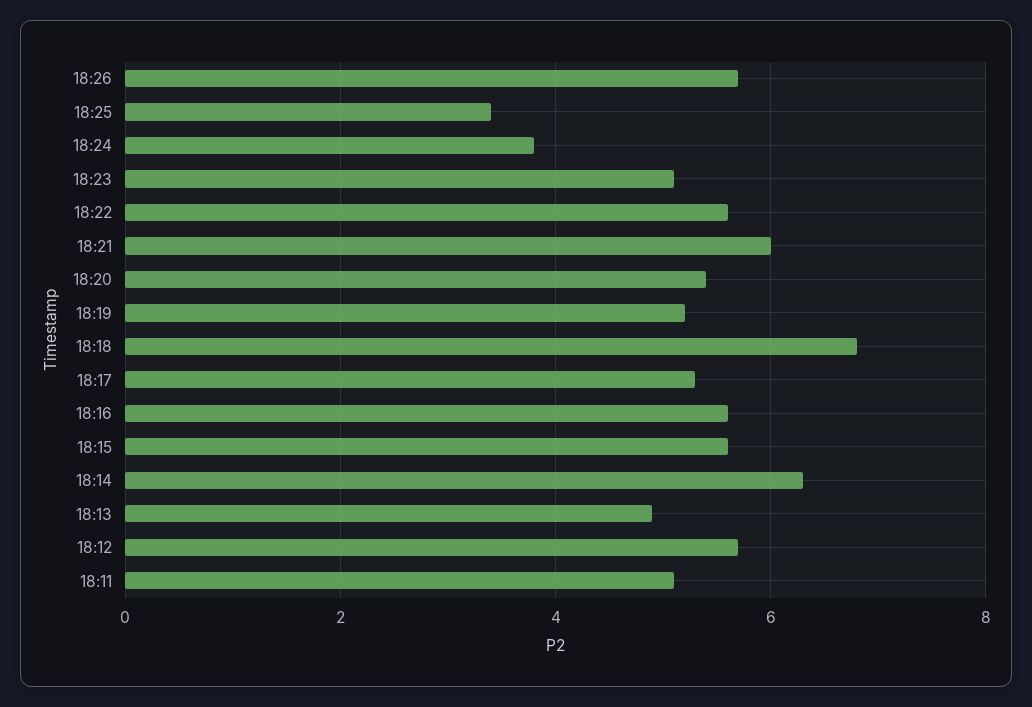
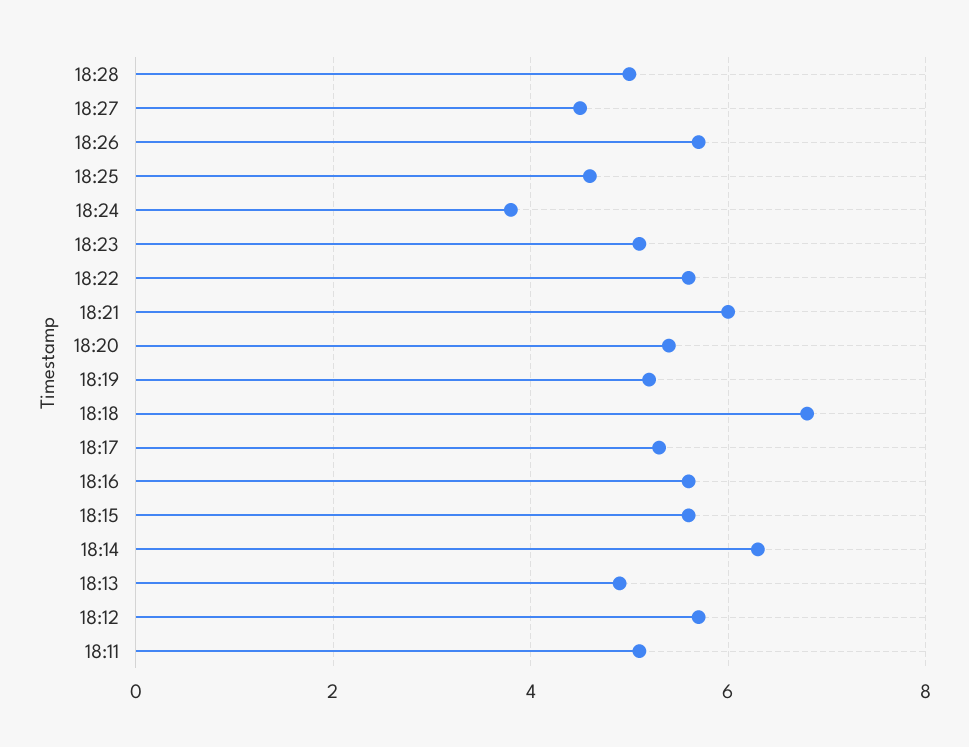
18:25: 3.5 -> 4.5
18:28: none -> 5
18:27: none -> 4.5

